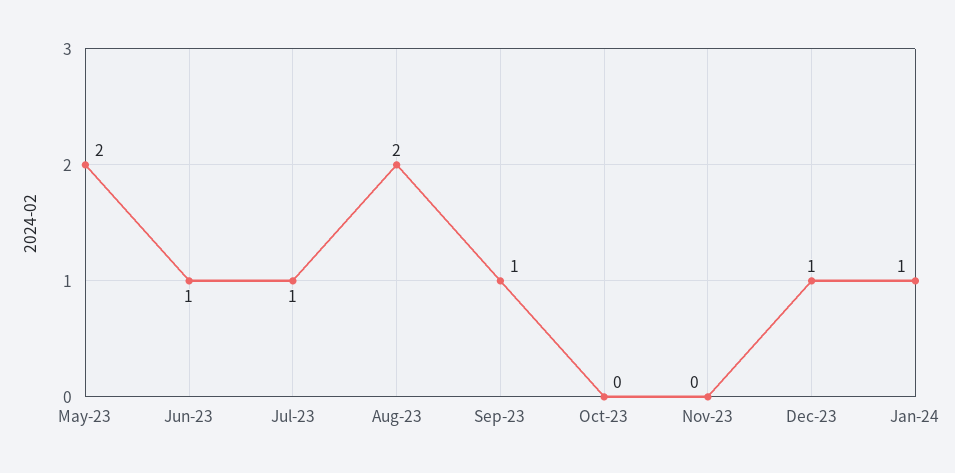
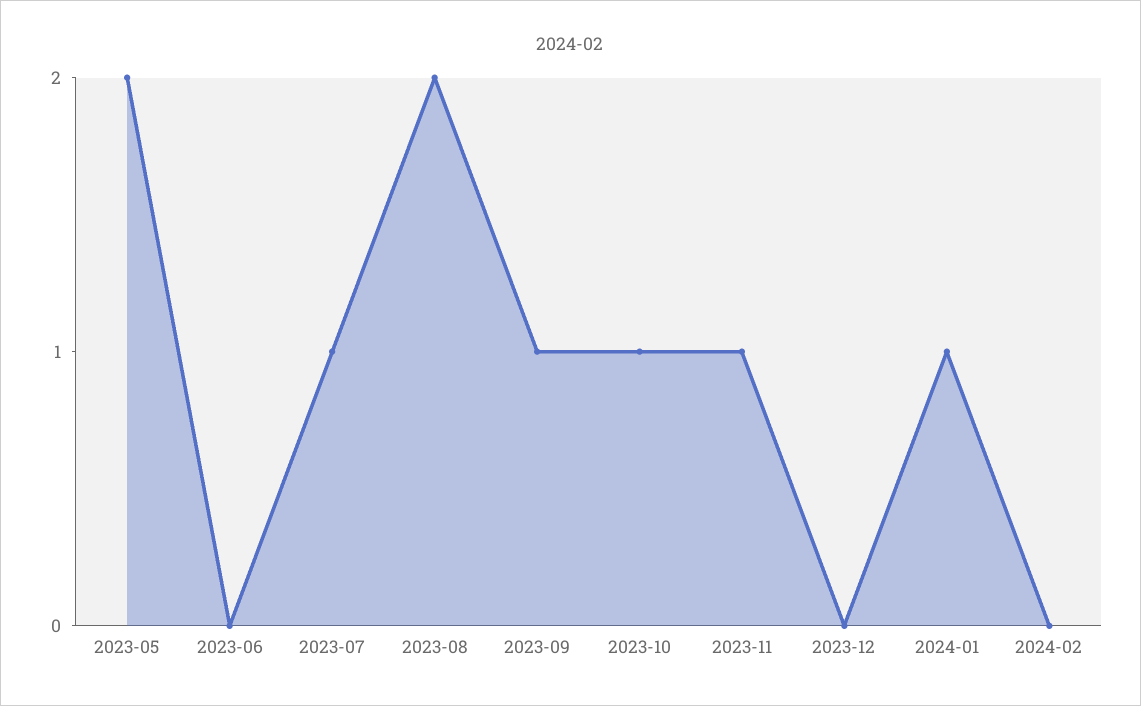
Jun-23: 1 -> 0
Oct-23: 0 -> 1
Nov-23: 0 -> 1
Dec-23: 1 -> 0
2024-02: none -> 0

